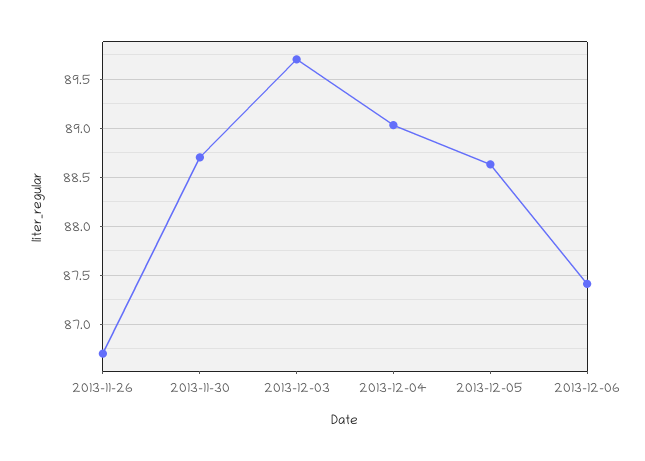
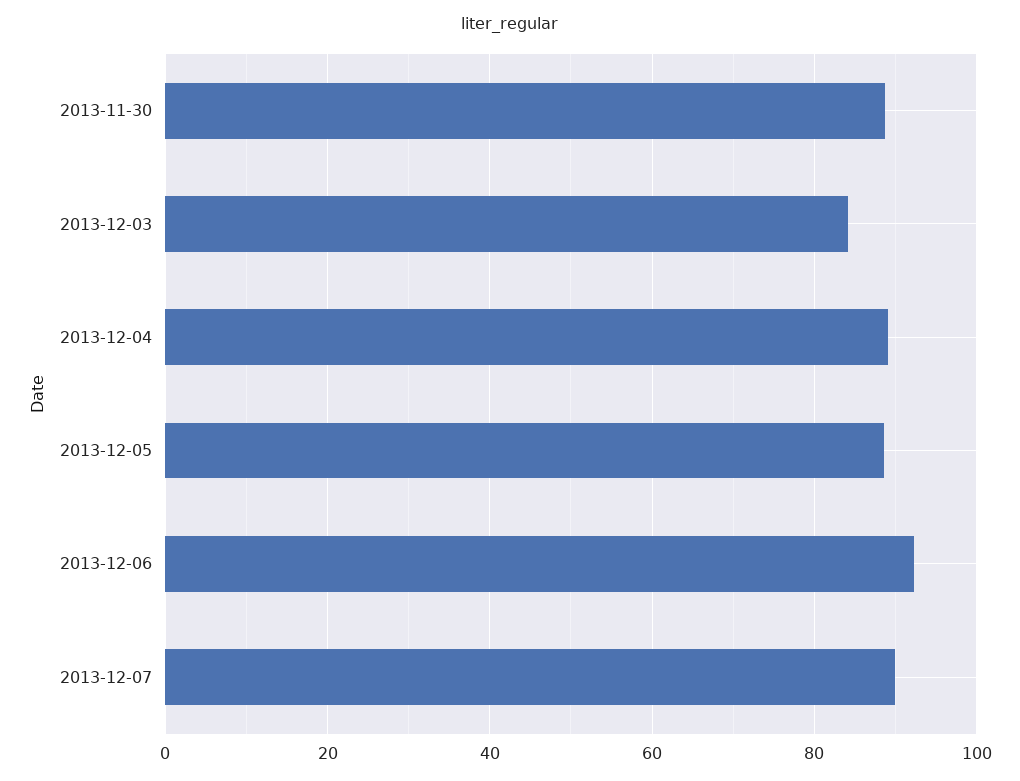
2013-11-26: 86.7 -> none
2013-12-03: 89.7 -> 84
2013-12-06: 87.4 -> 92
2013-12-07: none -> 90

